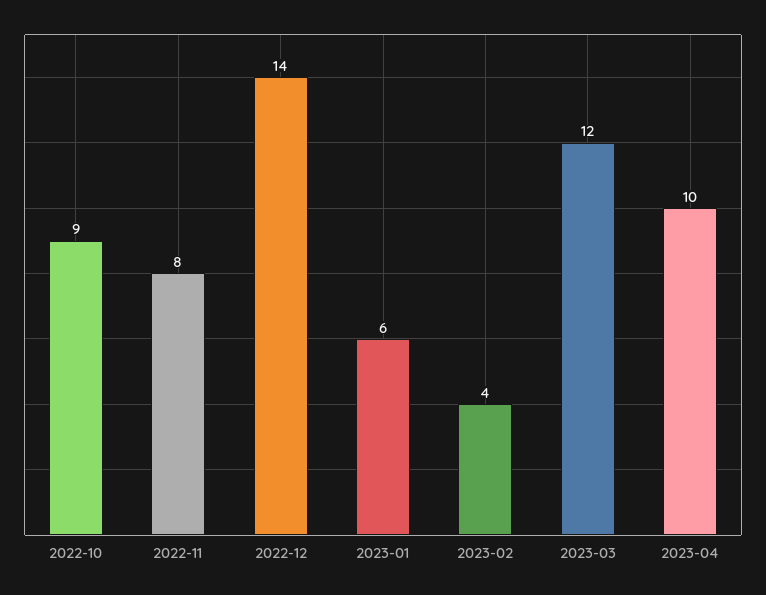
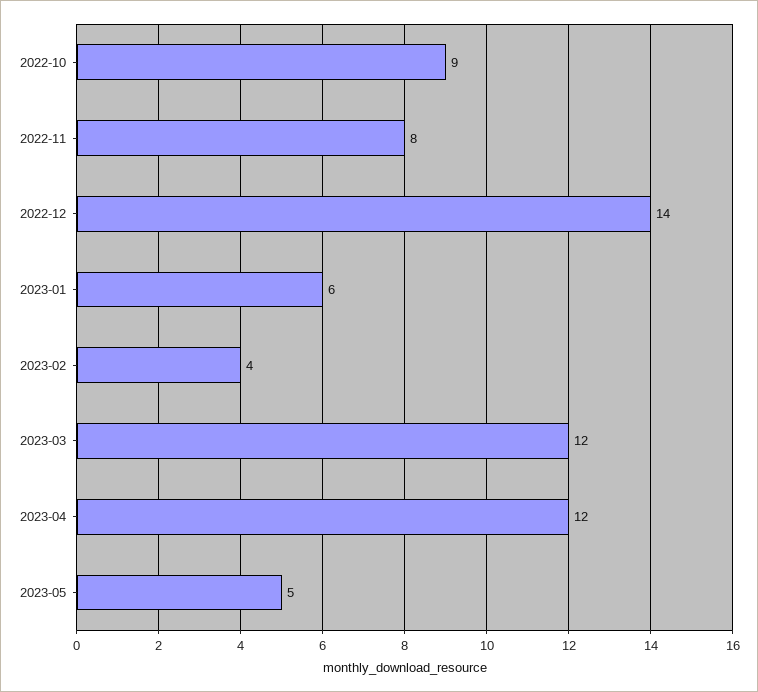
2023-04: 10 -> 12
2023-05: none -> 5

